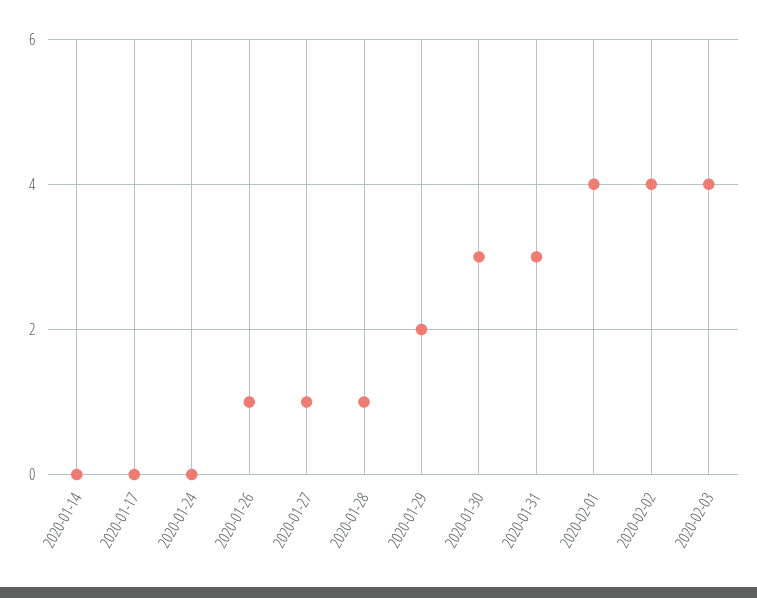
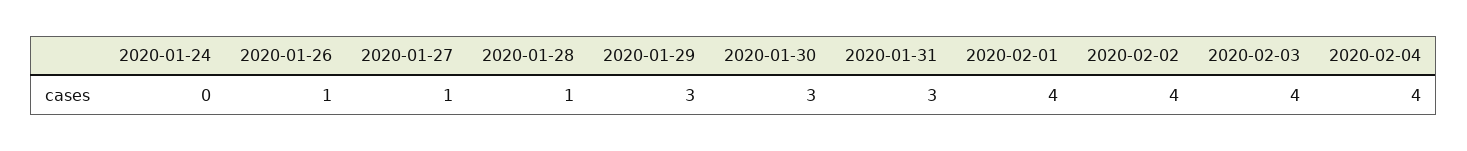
2020-01-14: 0 -> none
2020-01-17: 0 -> none
2020-01-29: 2 -> 3
2020-02-04: none -> 4

